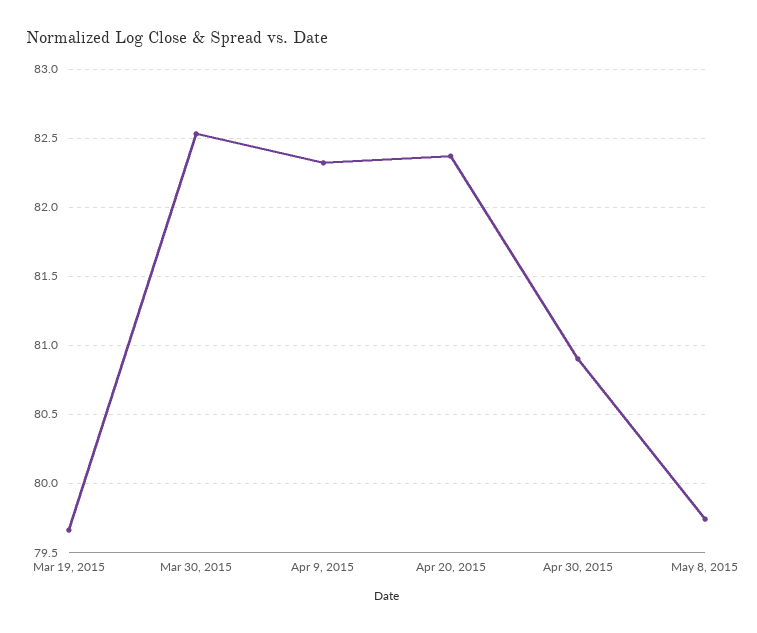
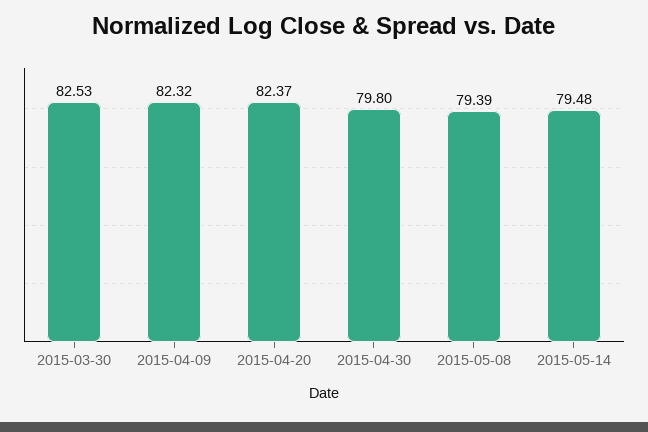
Mar 19, 2015: 79.65 -> none
Apr 30, 2015: 80.9 -> 79.8
May 8, 2015: 79.75 -> 79.39
2015-05-14: none -> 79.48

